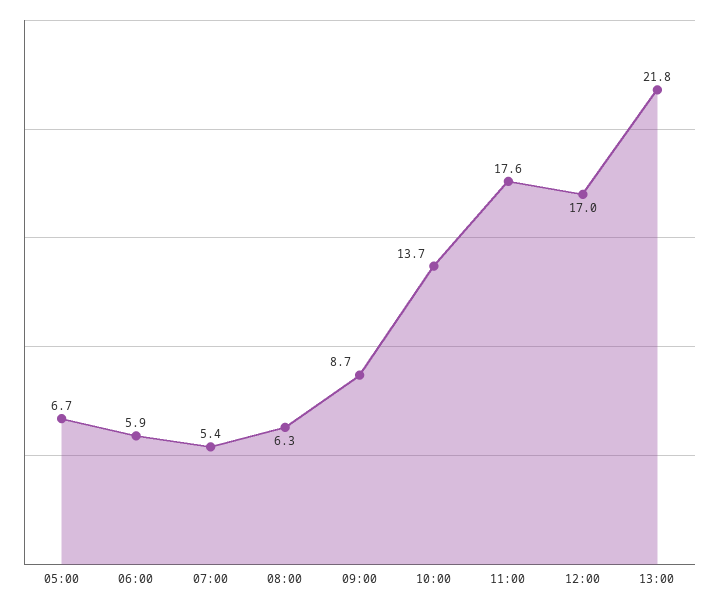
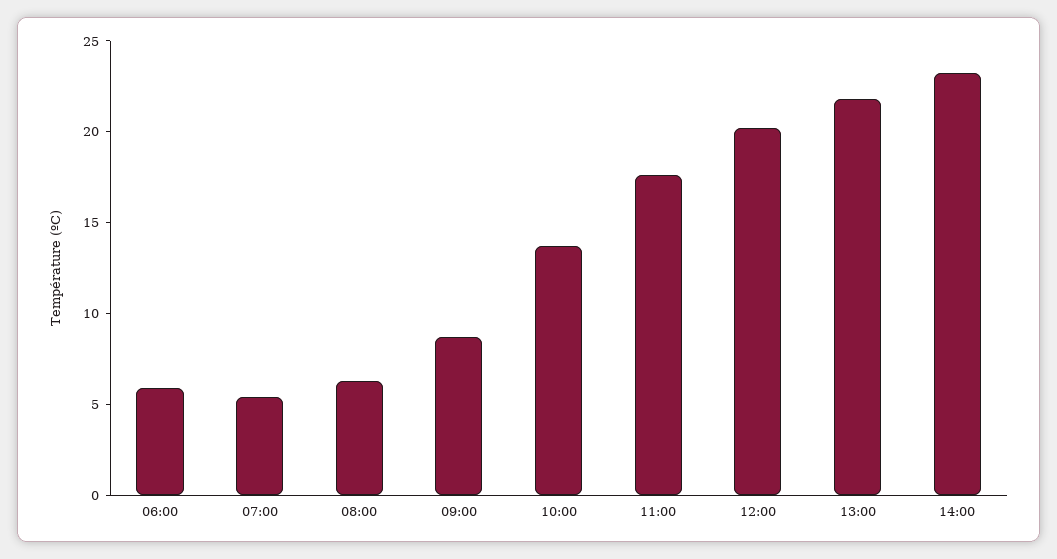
05:00: 6.7 -> none
12:00: 17 -> 20
14:00: none -> 23

